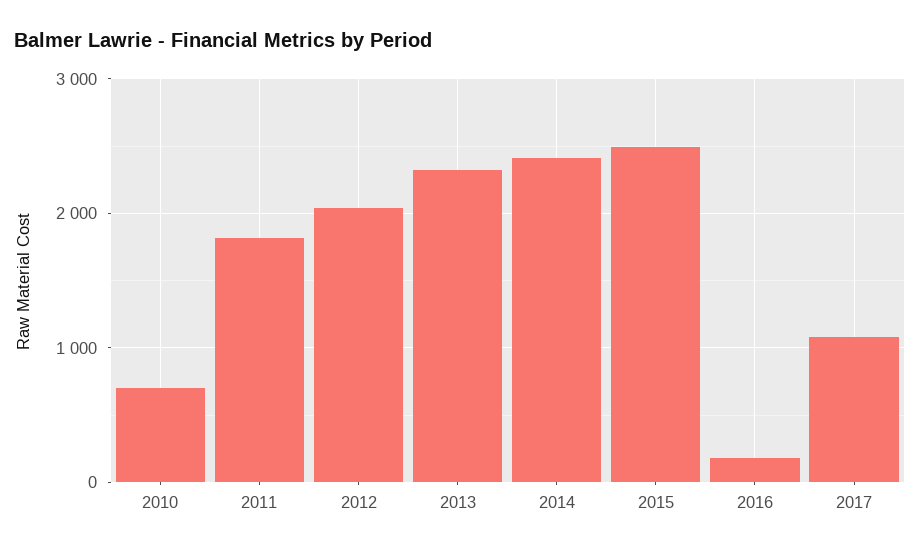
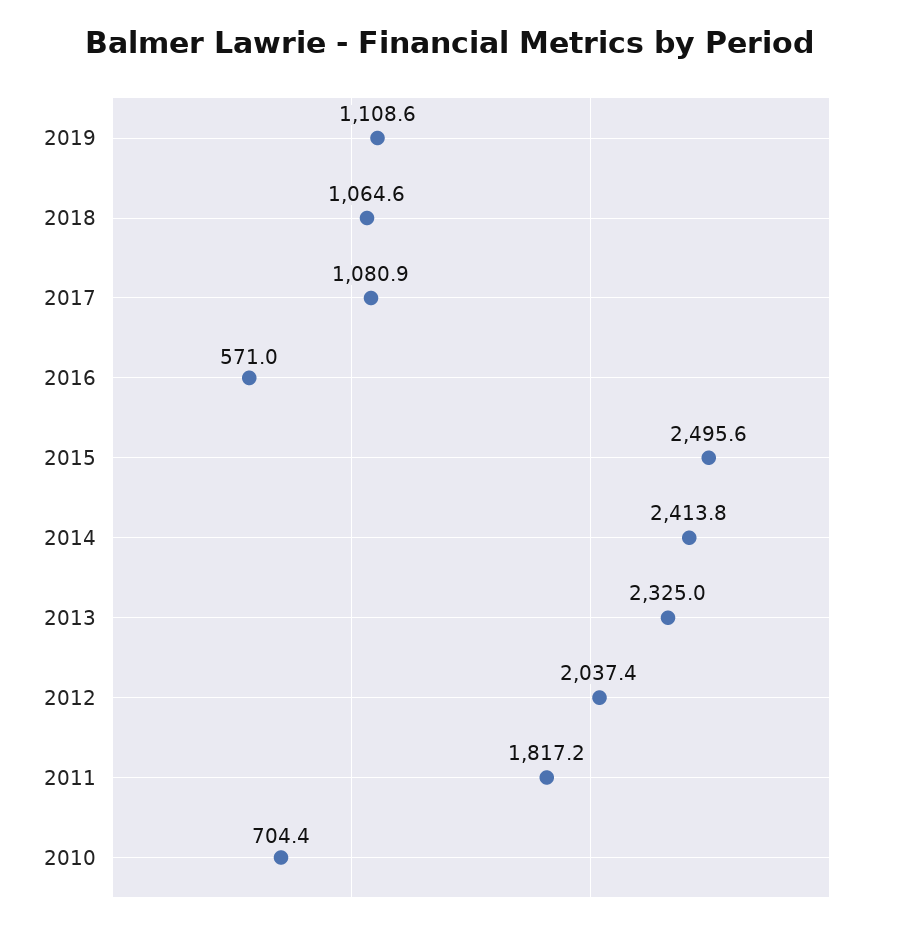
2016: 200 -> 571
2019: none -> 1108.6
2018: none -> 1064.6

